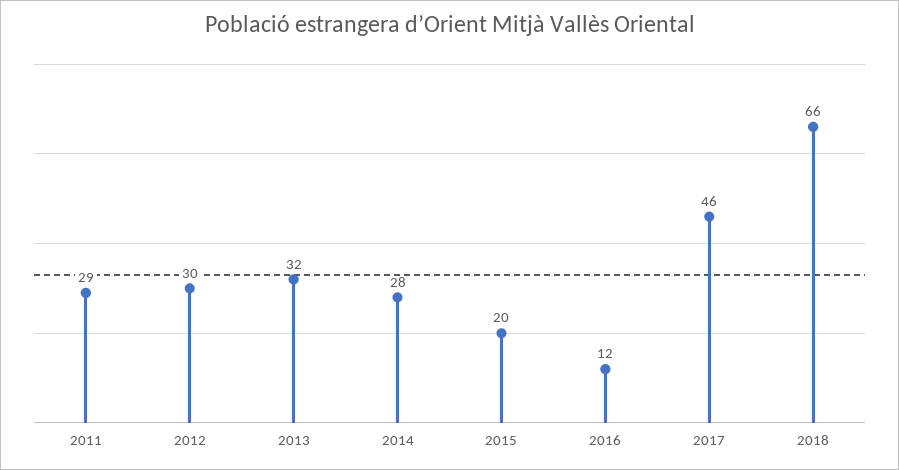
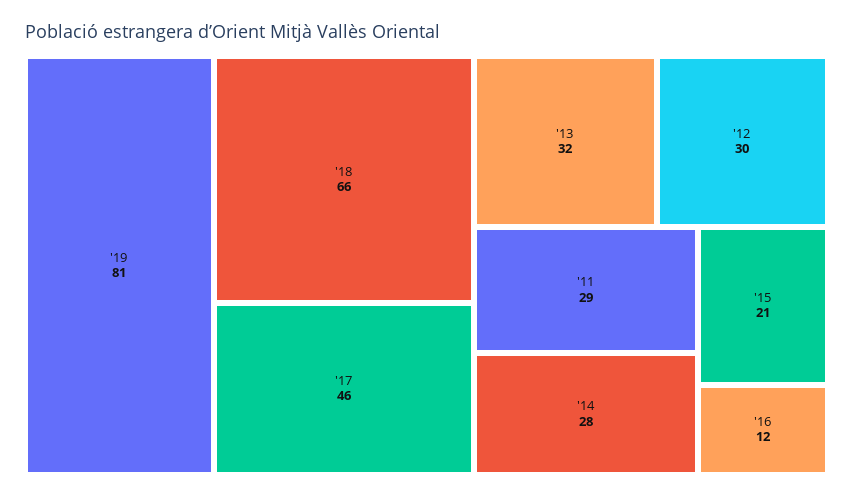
2015: 20 -> 21
'19: none -> 81

